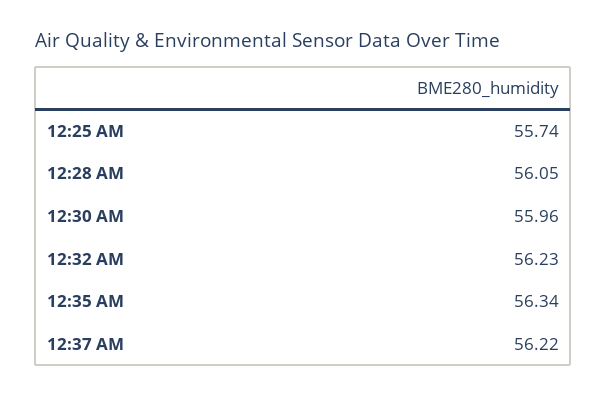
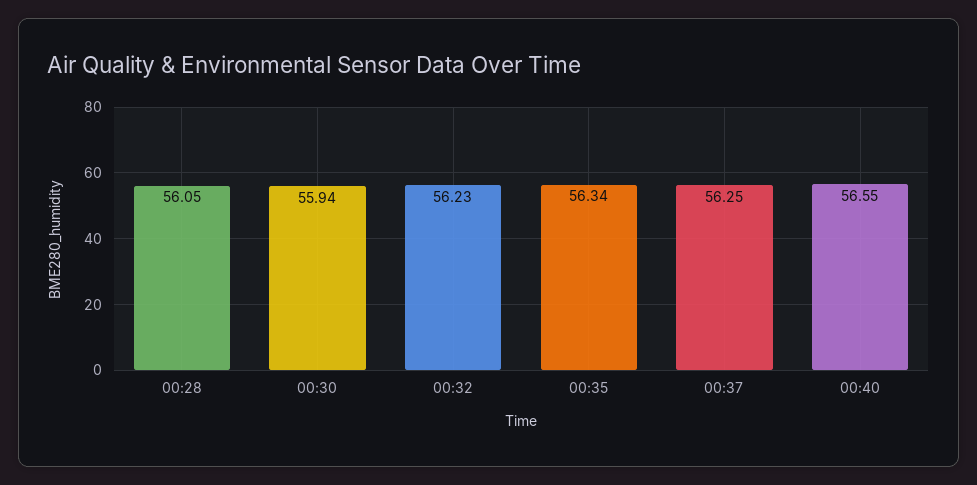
12:25 AM: 55.74 -> none
12:30 AM: 55.96 -> 55.94
12:37 AM: 56.22 -> 56.25
00:40: none -> 56.55

